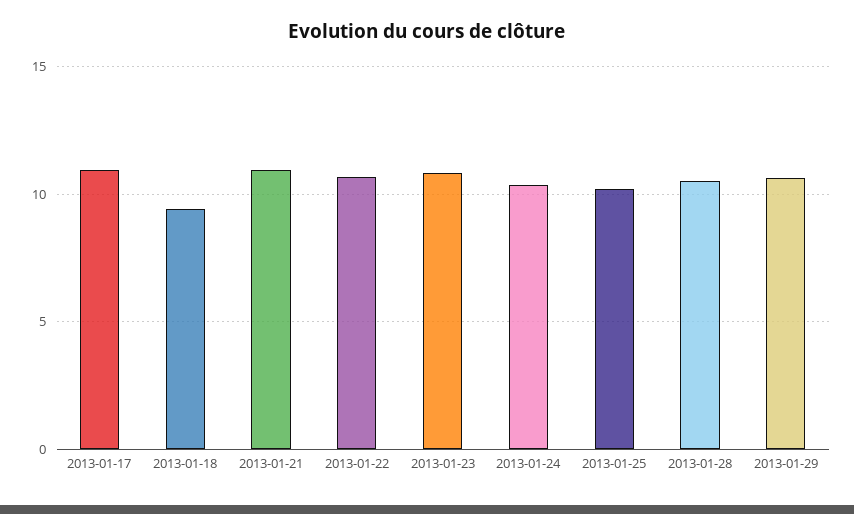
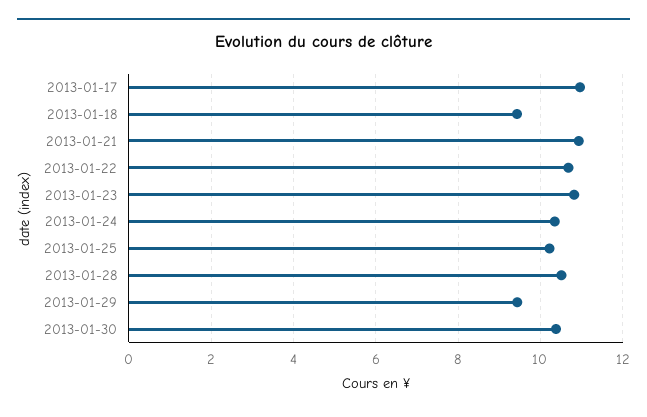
2013-01-29: 10.5 -> 9.4
2013-01-30: none -> 10.4

